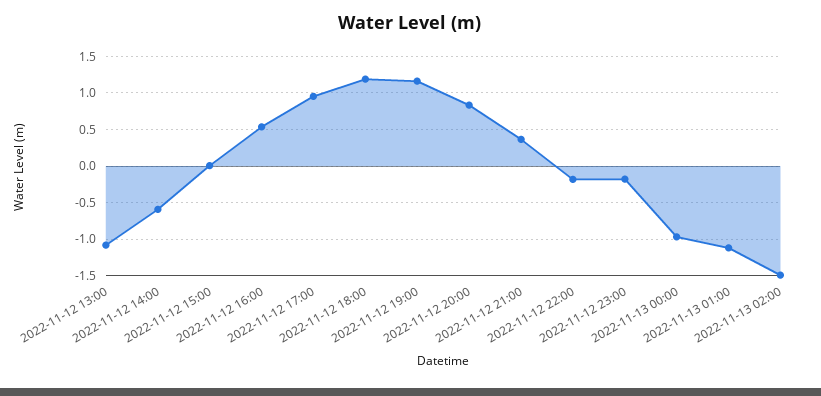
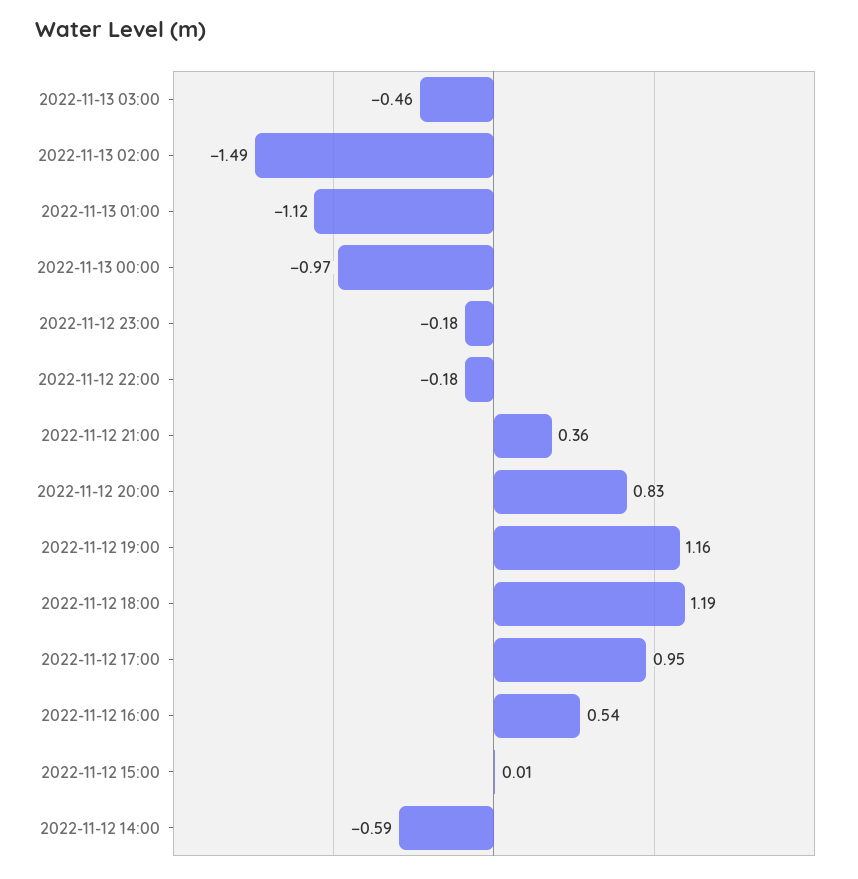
2022-11-12 13:00: -1.1 -> none
2022-11-13 03:00: none -> -0.46

